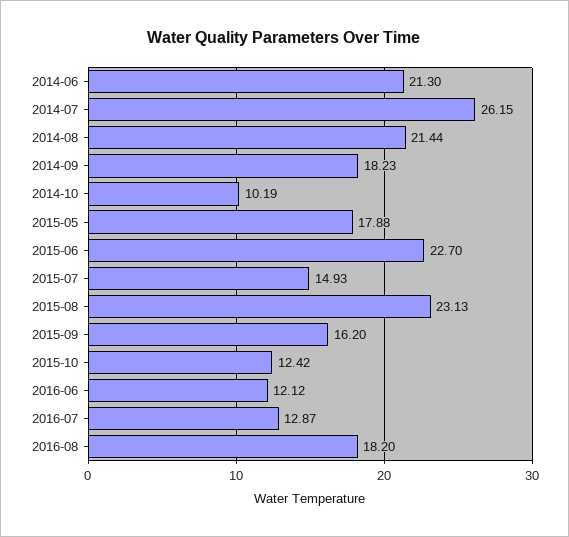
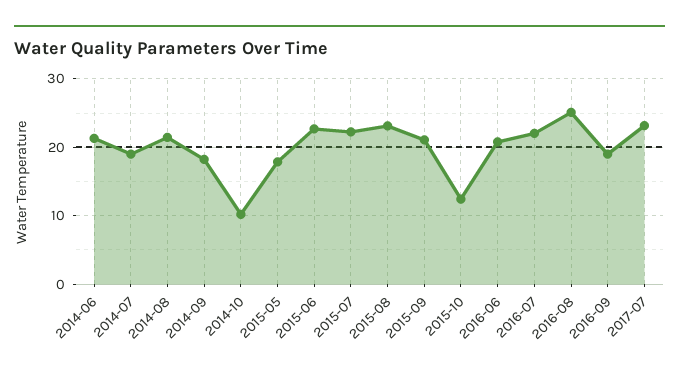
2014-07: 26.15 -> 19
2015-07: 14.93 -> 22
2015-09: 16.2 -> 21
2016-06: 12.12 -> 21
2016-07: 12.87 -> 22
2016-08: 18.2 -> 25
2016-09: none -> 19
2017-07: none -> 23

